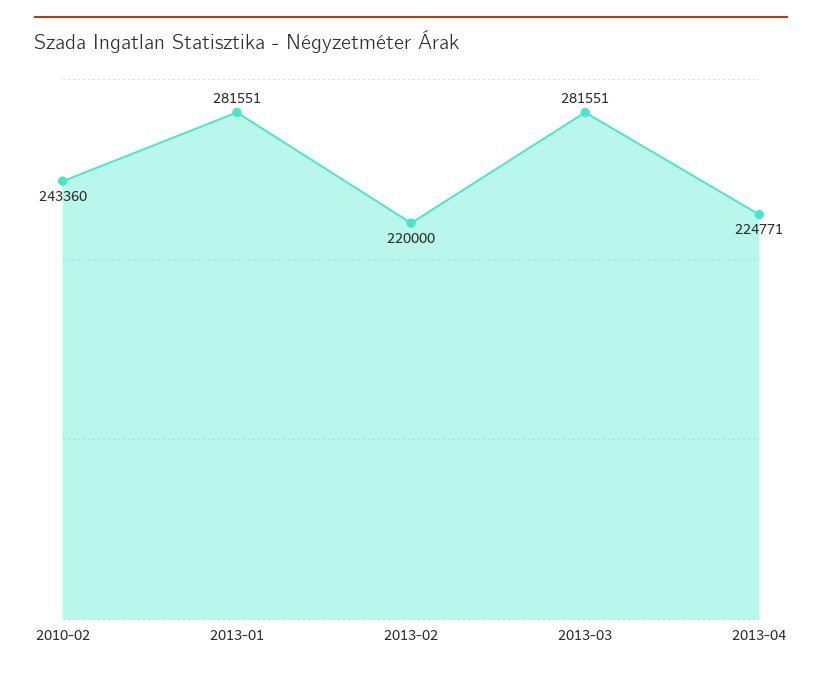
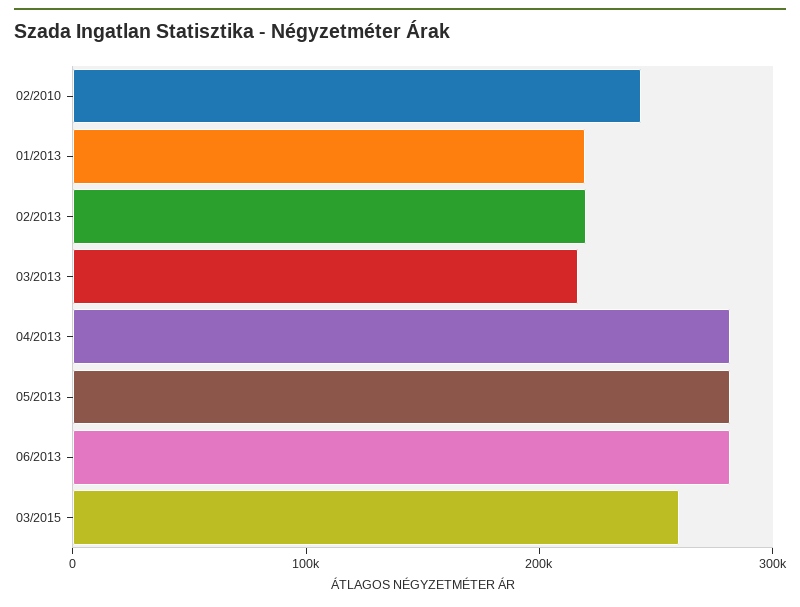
2013-01: 281551 -> 220000
2013-03: 281551 -> 220000
2013-04: 224771 -> 280000
05/2013: none -> 280000
06/2013: none -> 280000
03/2015: none -> 260000

